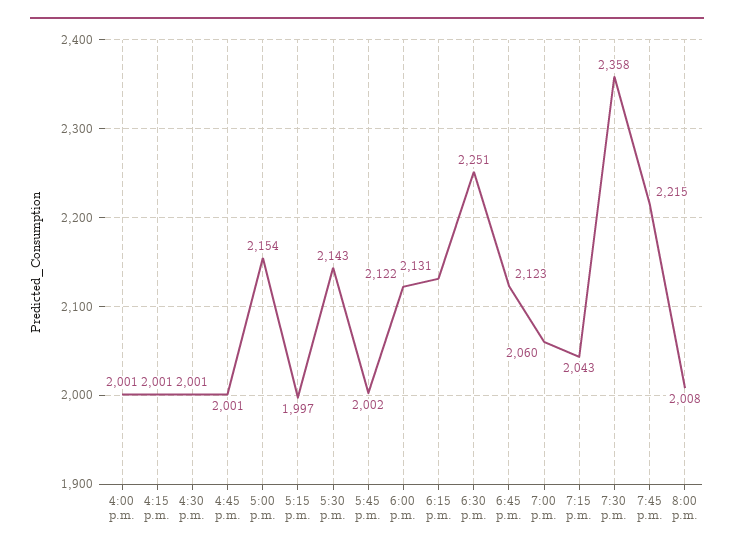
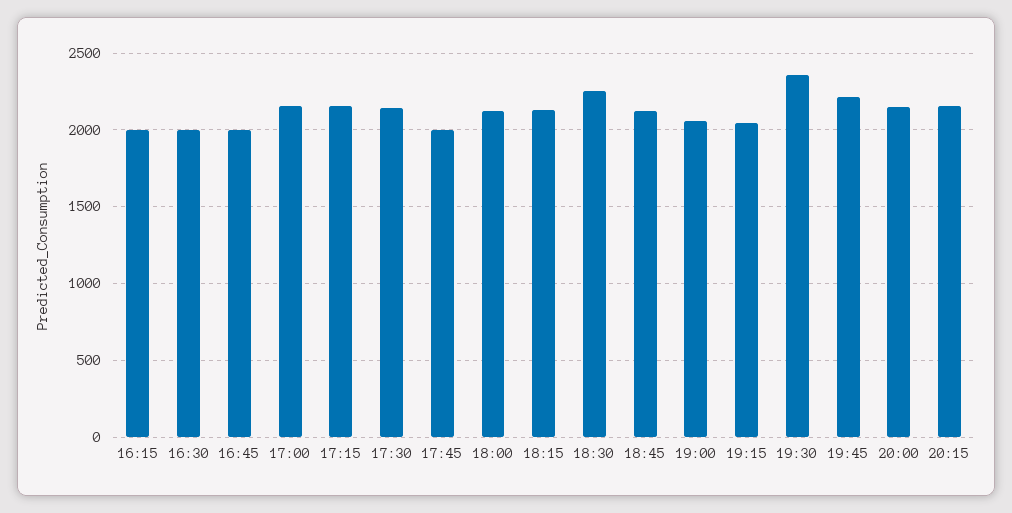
4:00 p.m.: 2001 -> none
5:15 p.m.: 1997 -> 2150
8:00 p.m.: 2008 -> 2150
20:15: none -> 2150

